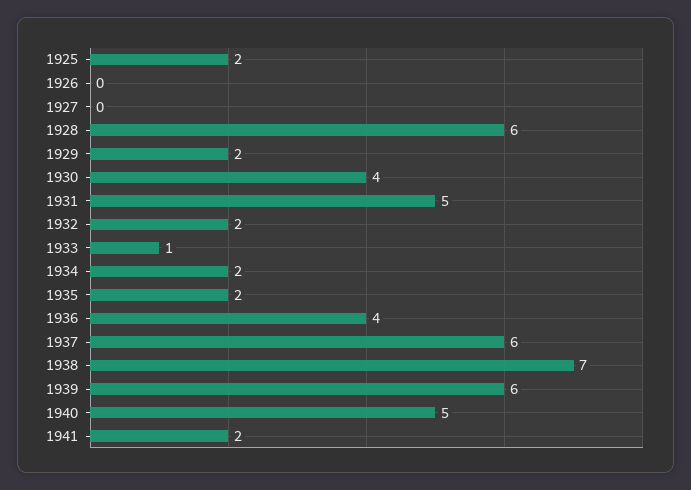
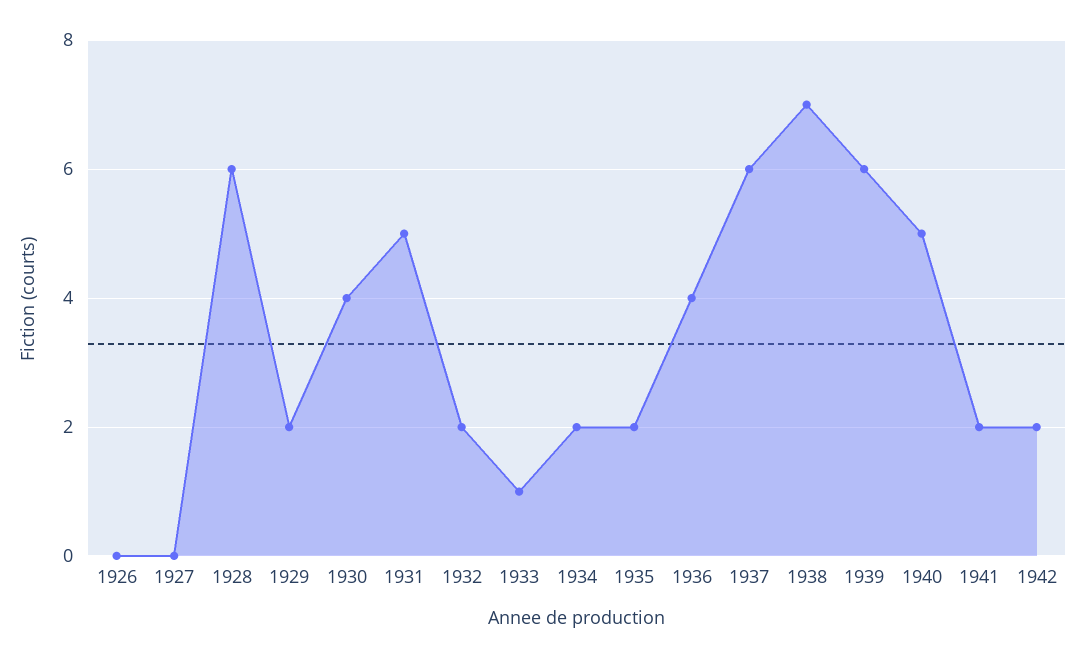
1925: 2 -> none
1942: none -> 2

